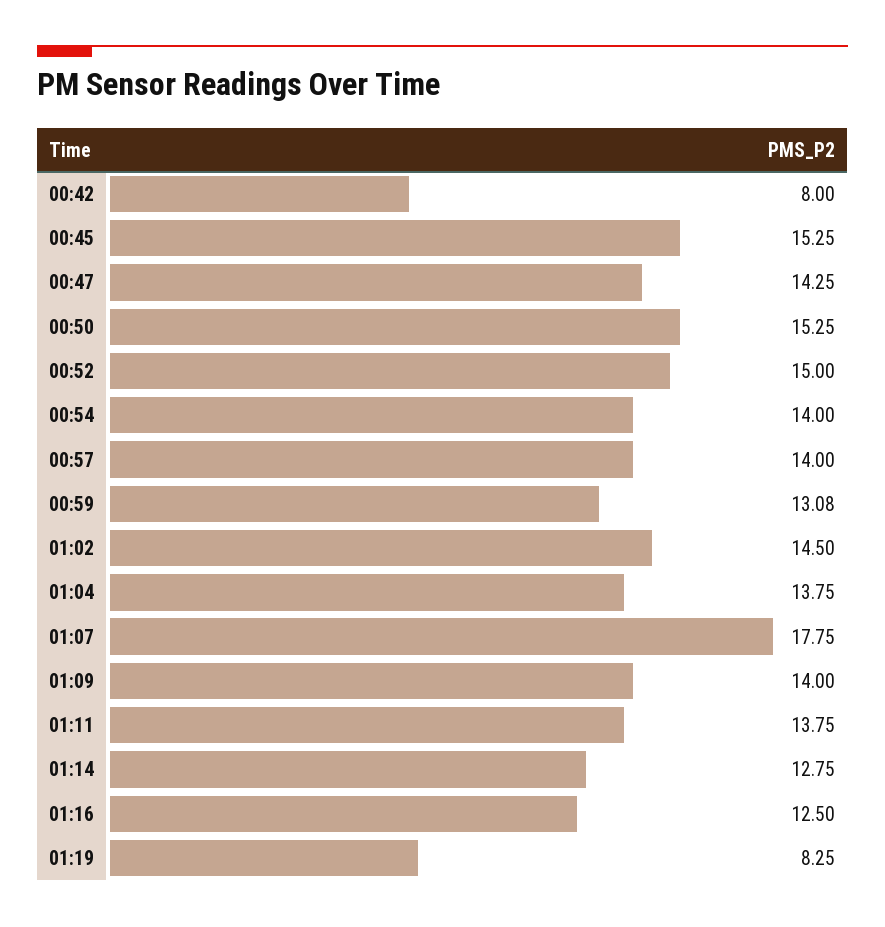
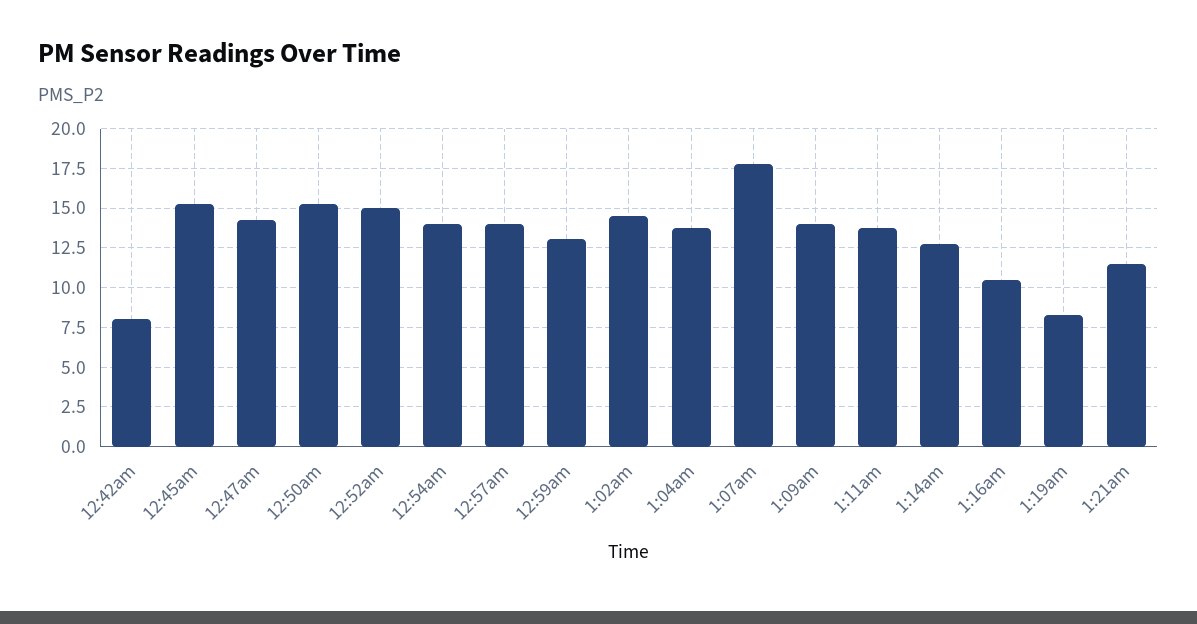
01:16: 12.5 -> 10.5
1:21am: none -> 11.5

